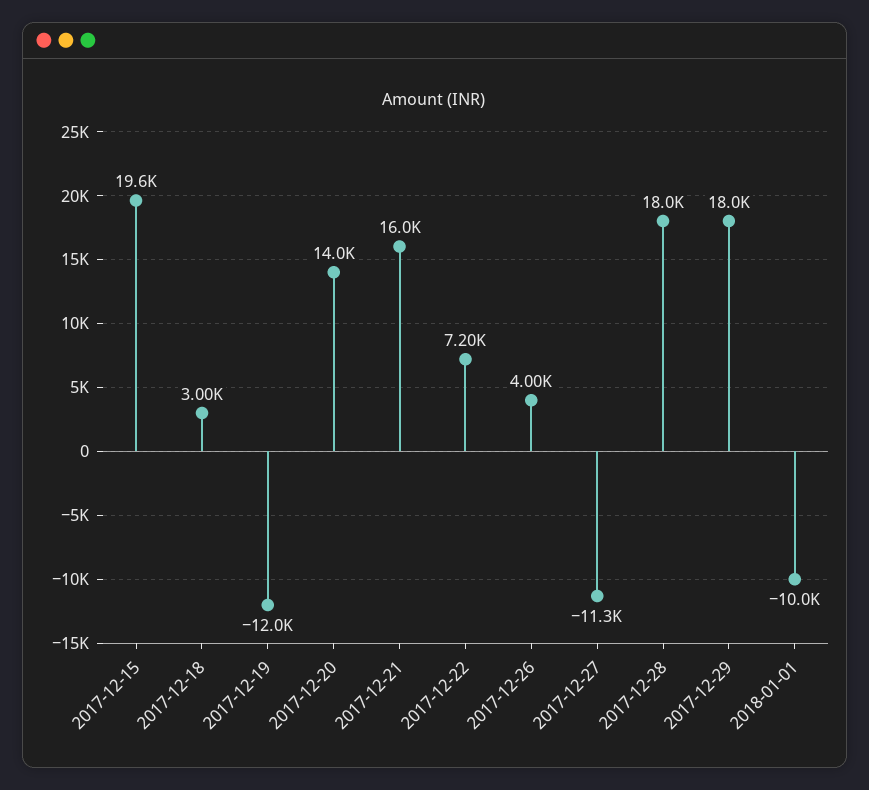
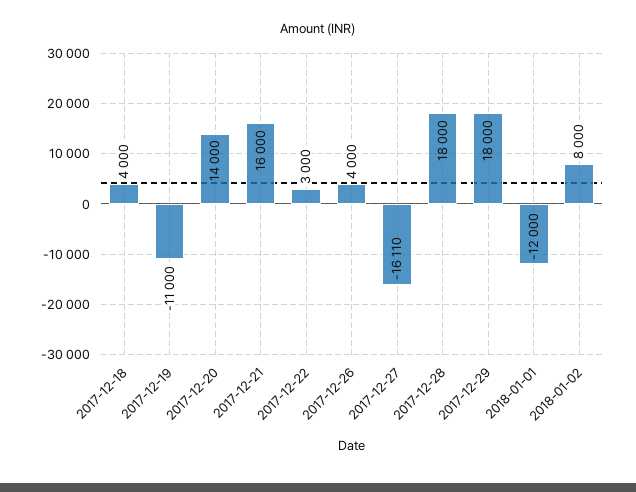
2017-12-15: 19600 -> none
2017-12-18: 3000 -> 4000
2017-12-19: -12000 -> -11000
2017-12-22: 7200 -> 3000
2017-12-27: -11300 -> -16110
2018-01-01: -10000 -> -12000
2018-01-02: none -> 8000

